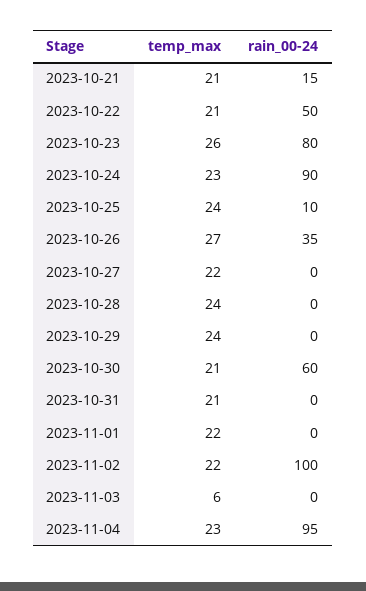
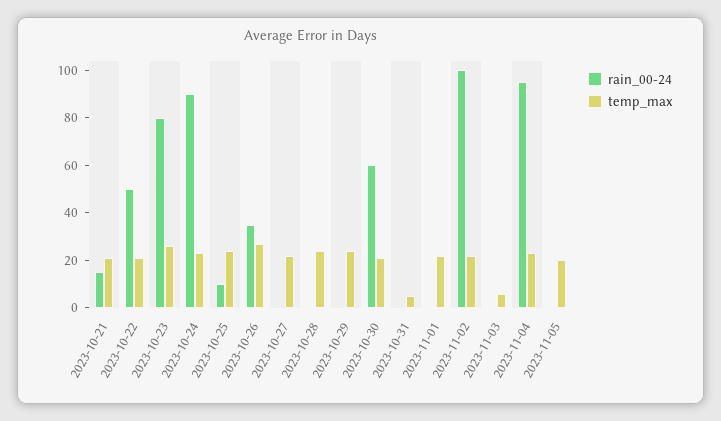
temp_max, 2023-10-31: 21 -> 5
rain_00-24, 2023-11-05: none -> 0
temp_max, 2023-11-05: none -> 20

